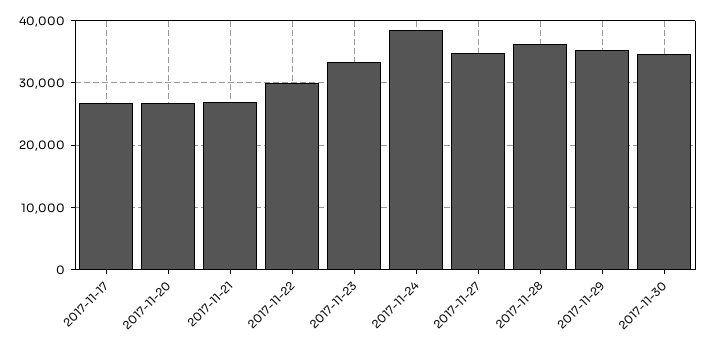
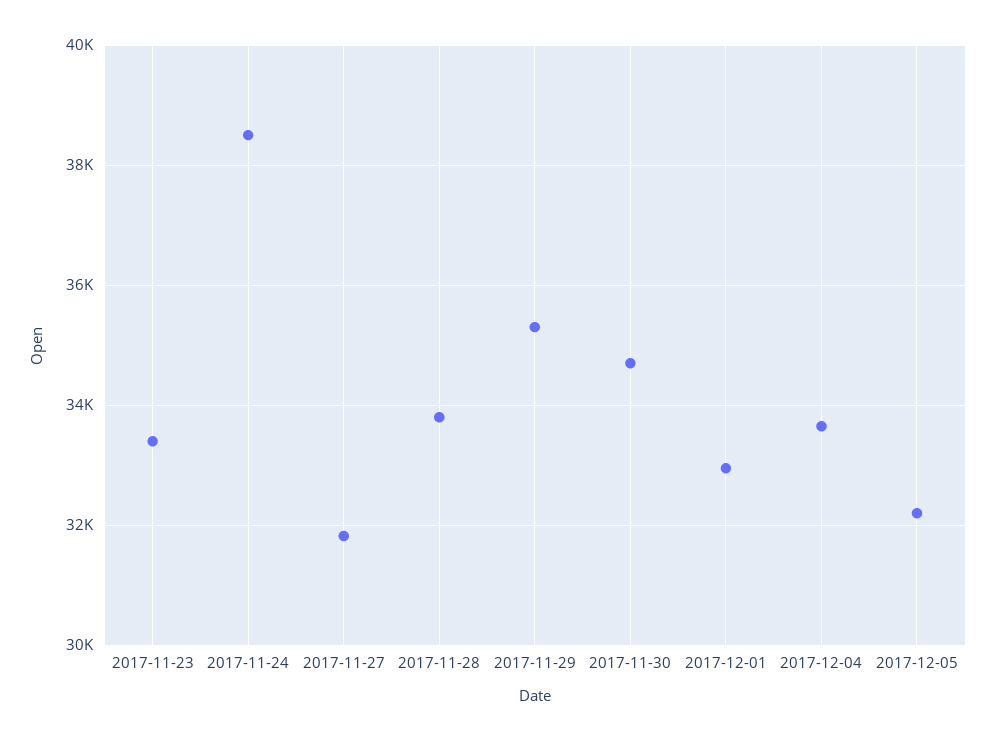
2017-11-17: 27000 -> none
2017-11-20: 27000 -> none
2017-11-21: 27000 -> none
2017-11-22: 30000 -> none
2017-11-27: 35000 -> 31800
2017-11-28: 36000 -> 33800
2017-12-01: none -> 33000
2017-12-04: none -> 33600
2017-12-05: none -> 32200

